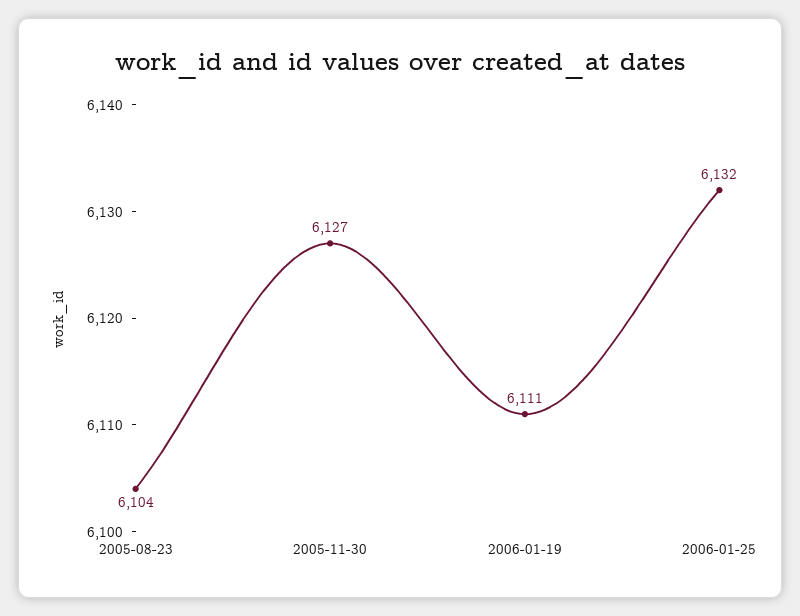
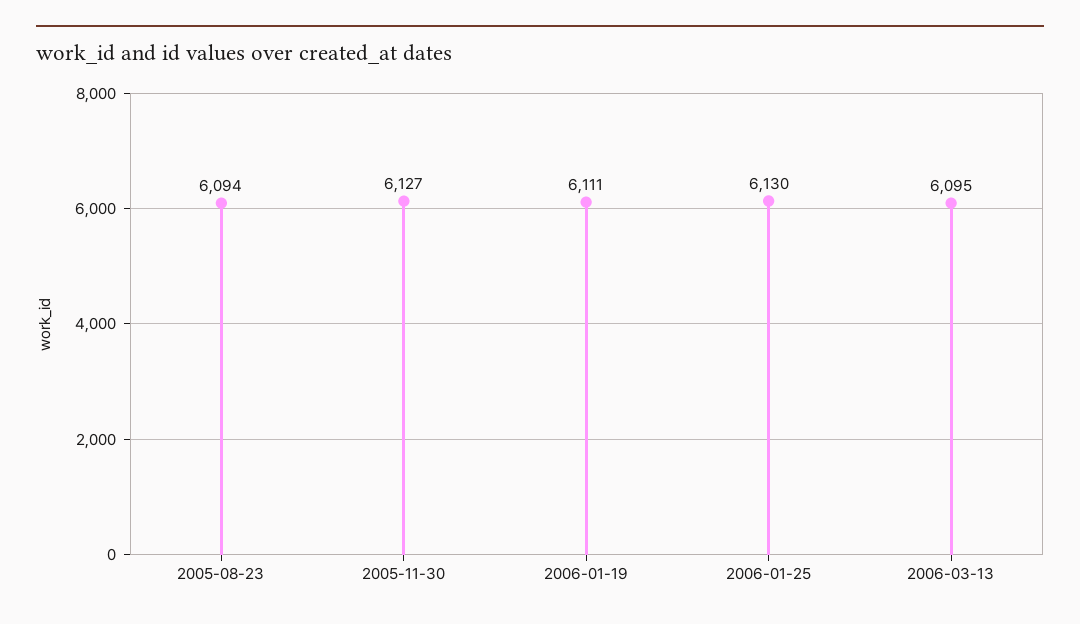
2005-08-23: 6104 -> 6094
2006-01-25: 6132 -> 6130
2006-03-13: none -> 6095

